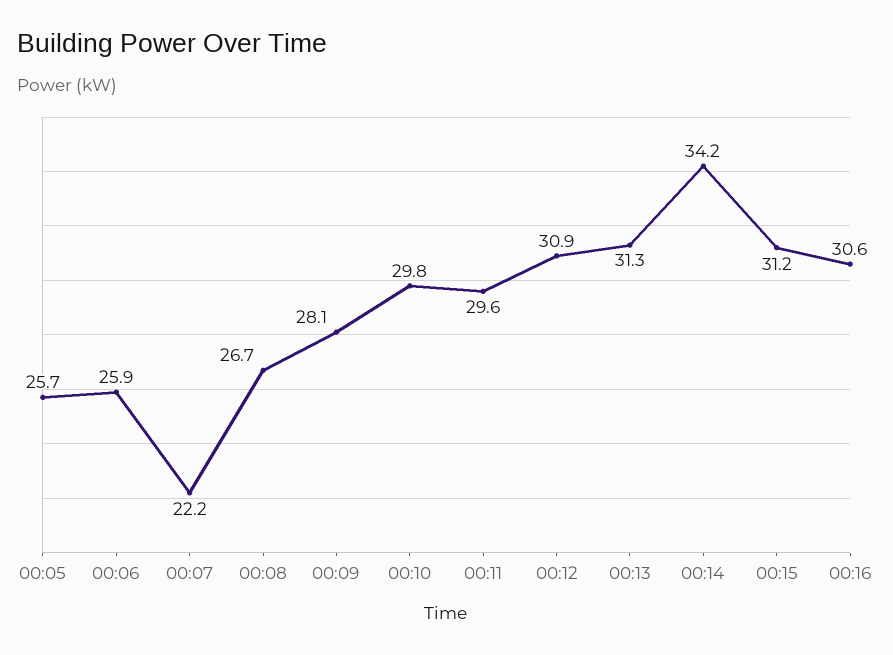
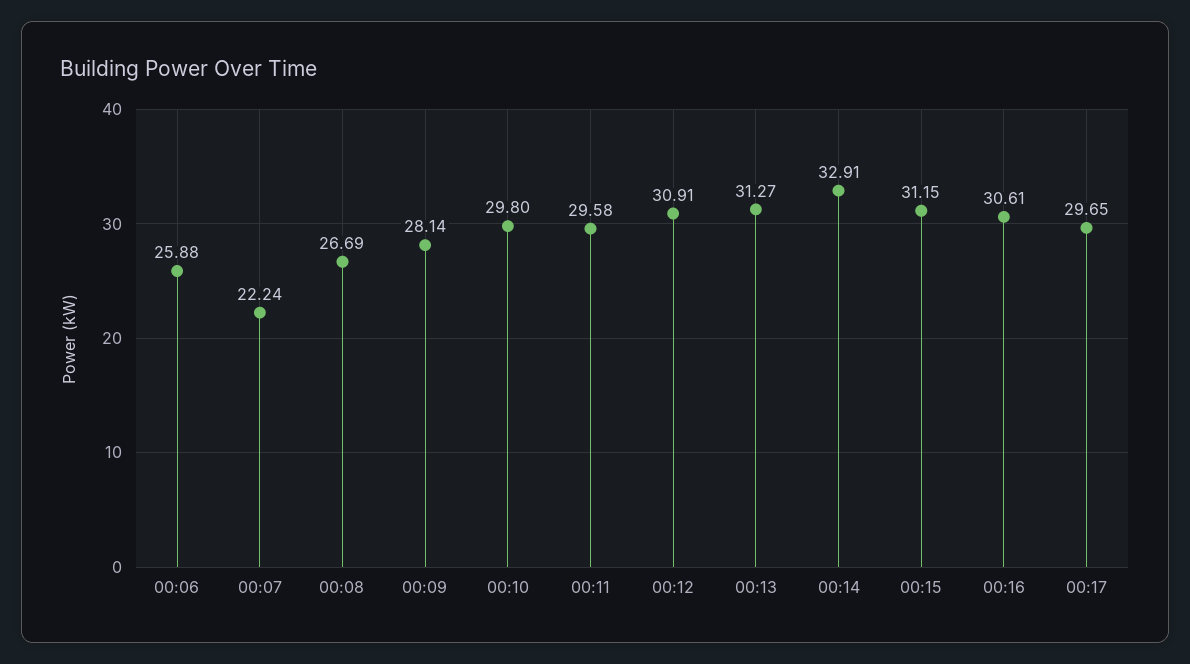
00:05: 25.7 -> none
00:14: 34.2 -> 32.91
00:17: none -> 29.65

